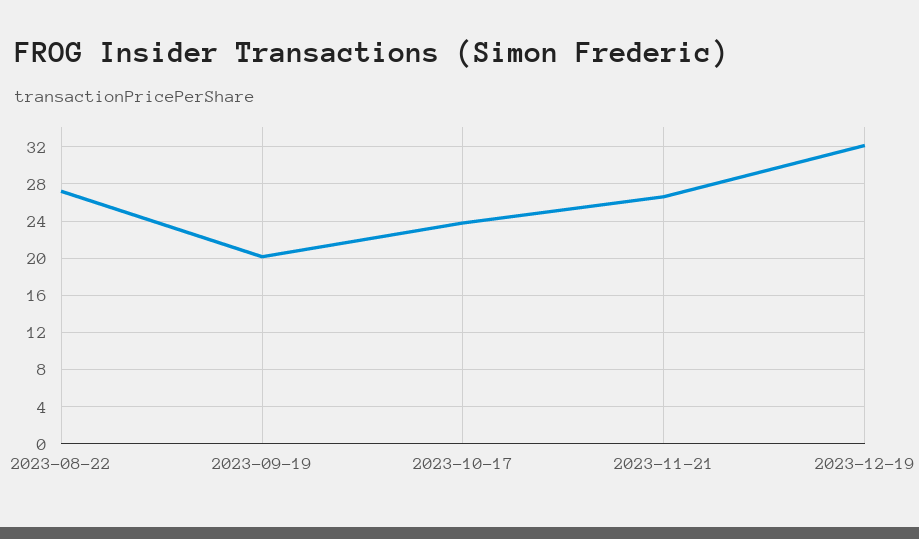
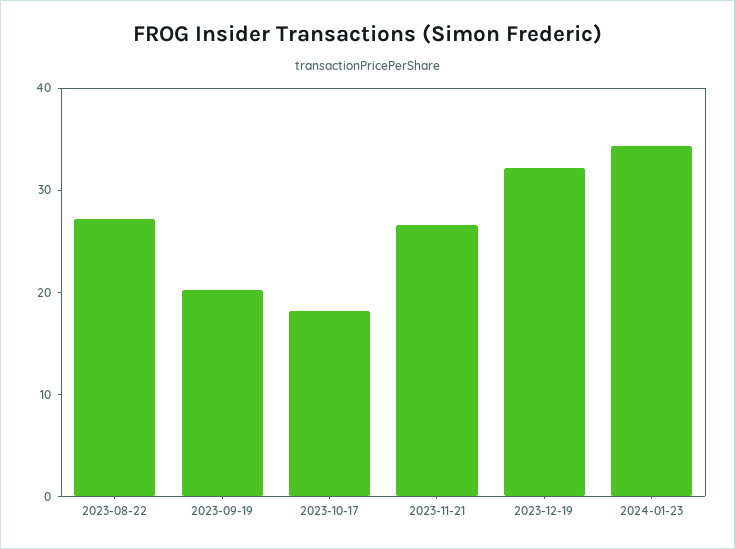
2023-10-17: 24 -> 18
2024-01-23: none -> 34

